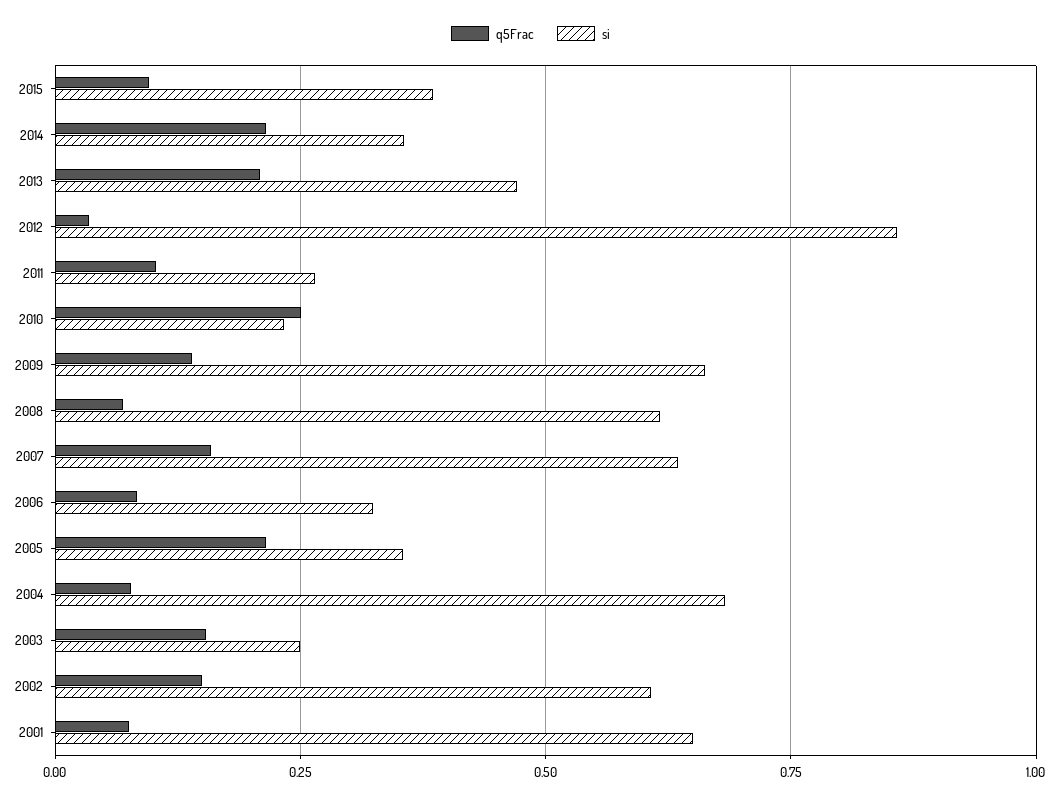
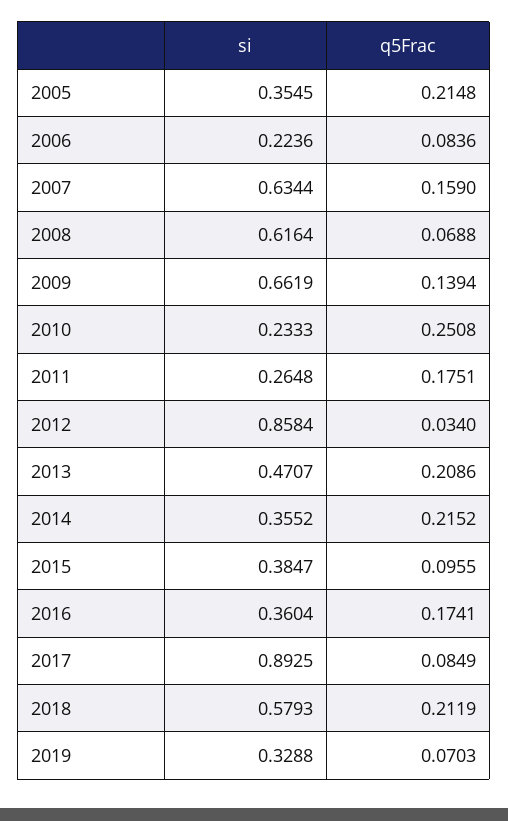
q5Frac, 2011: 0.1 -> 0.1751
si, 2006: 0.325 -> 0.2236
q5Frac, 2004: 0.075 -> none
si, 2004: 0.675 -> none
q5Frac, 2003: 0.15 -> none
si, 2003: 0.25 -> none
q5Frac, 2002: 0.15 -> none
si, 2002: 0.6 -> none
q5Frac, 2001: 0.075 -> none
si, 2001: 0.65 -> none
si, 2016: none -> 0.3604
q5Frac, 2016: none -> 0.1741
si, 2017: none -> 0.8925
q5Frac, 2017: none -> 0.0849
si, 2018: none -> 0.5793
q5Frac, 2018: none -> 0.2119
si, 2019: none -> 0.3288
q5Frac, 2019: none -> 0.0703

